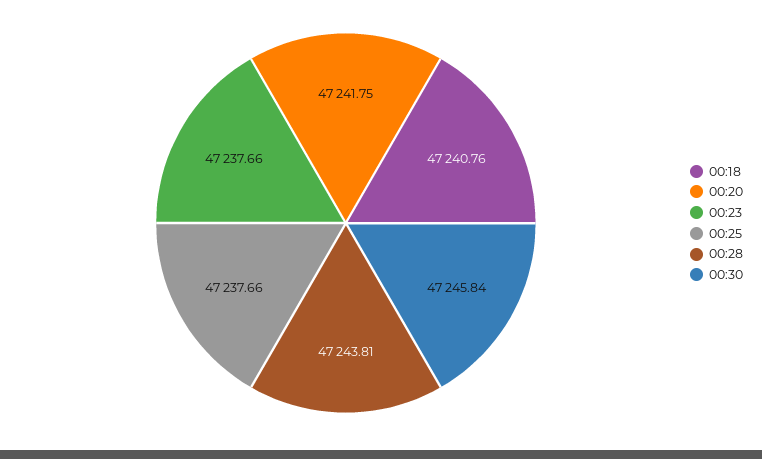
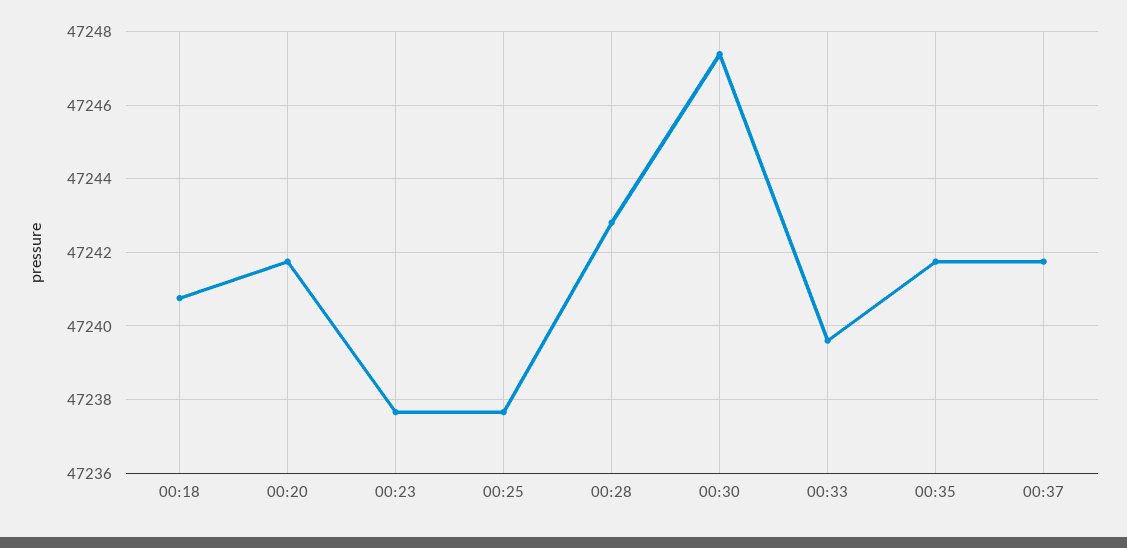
00:28: 47243.81 -> 47242.8
00:30: 47245.84 -> 47247.4
00:33: none -> 47239.6
00:35: none -> 47241.8
00:37: none -> 47241.8

